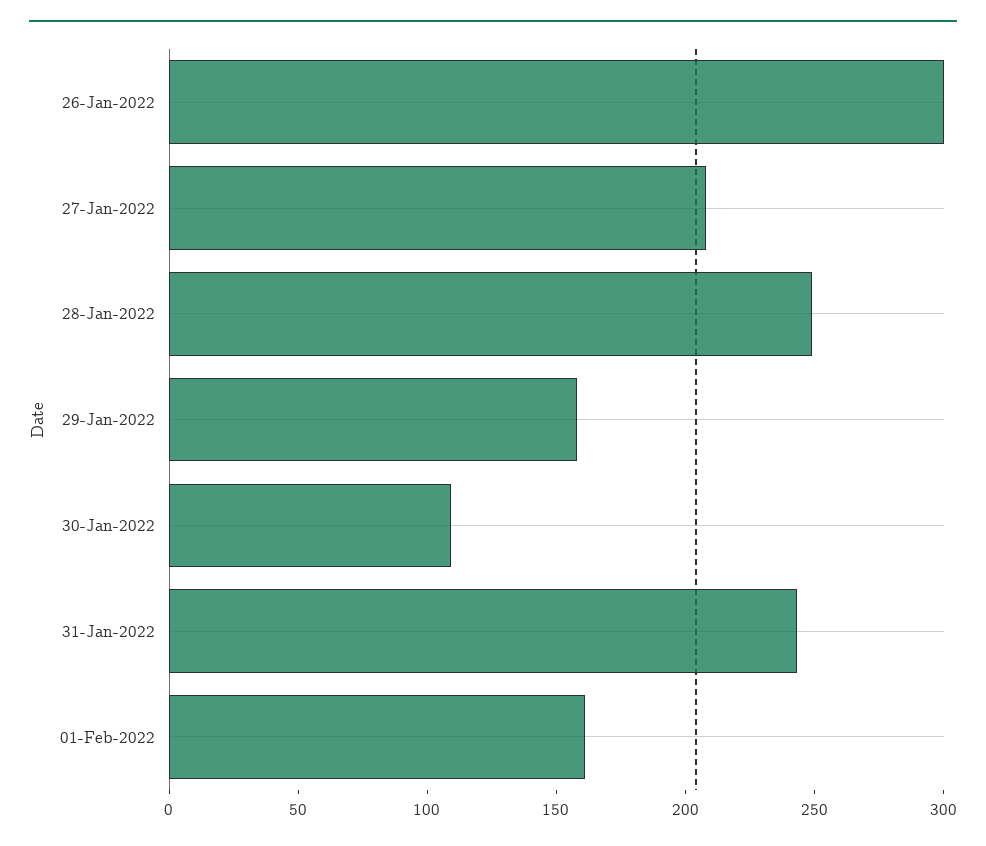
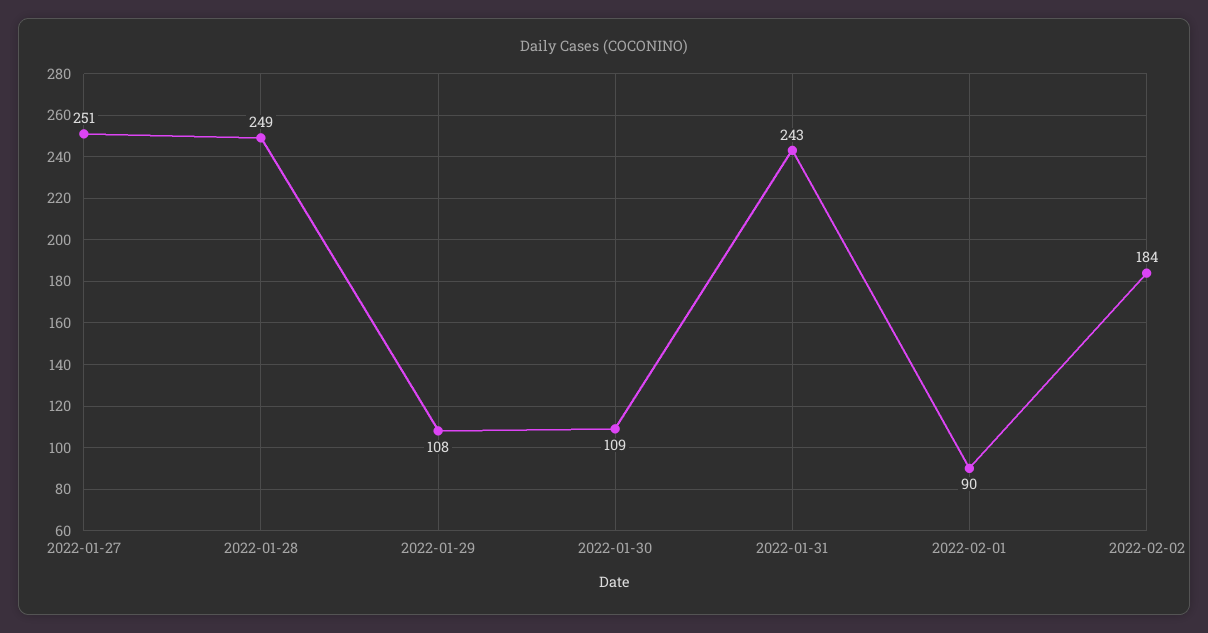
26-Jan-2022: 300 -> none
27-Jan-2022: 210 -> 251
29-Jan-2022: 160 -> 108
01-Feb-2022: 160 -> 90
2022-02-02: none -> 184

